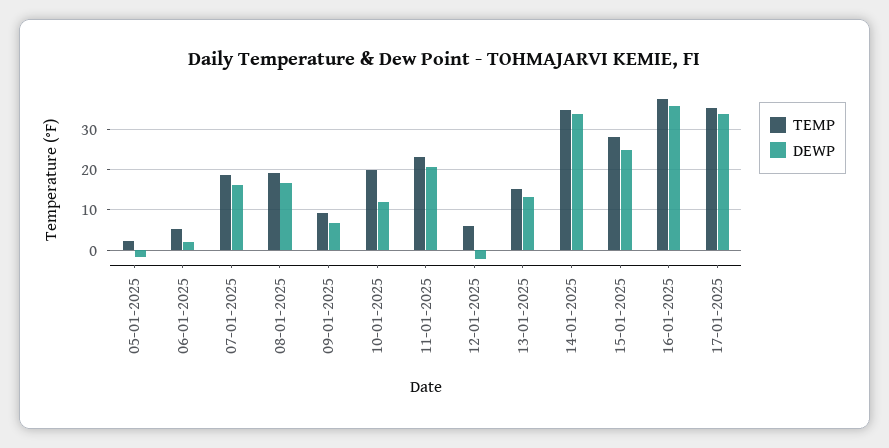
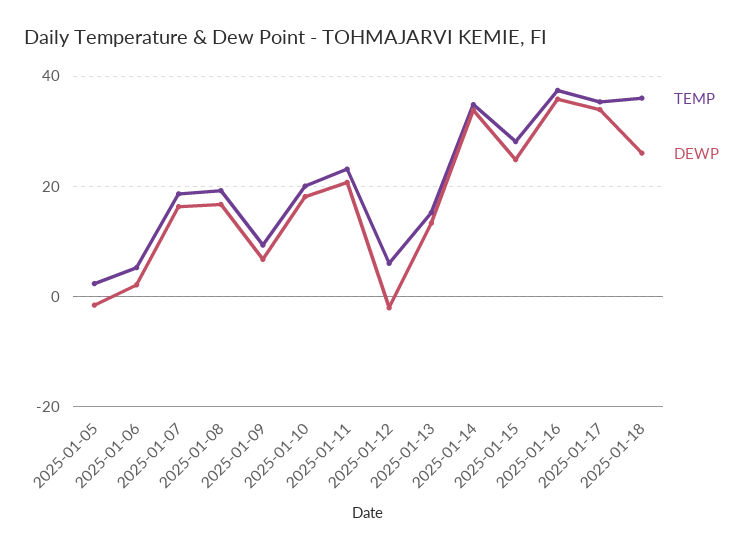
DEWP, 10-01-2025: 12 -> 18
TEMP, 2025-01-18: none -> 36
DEWP, 2025-01-18: none -> 26

